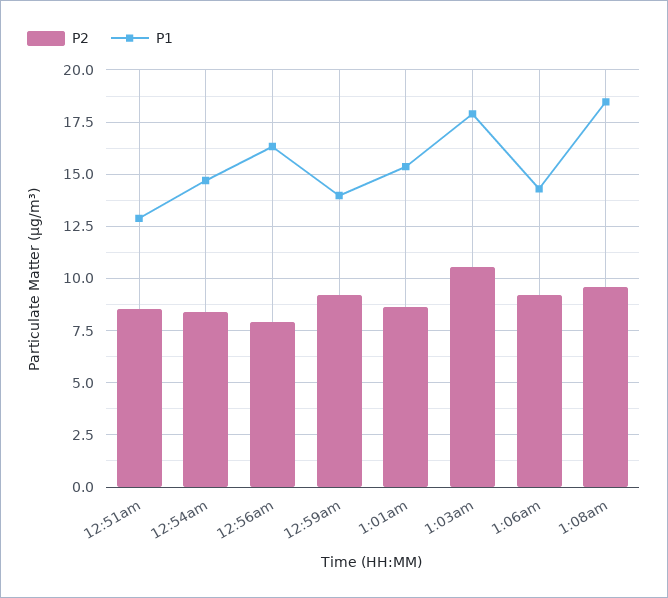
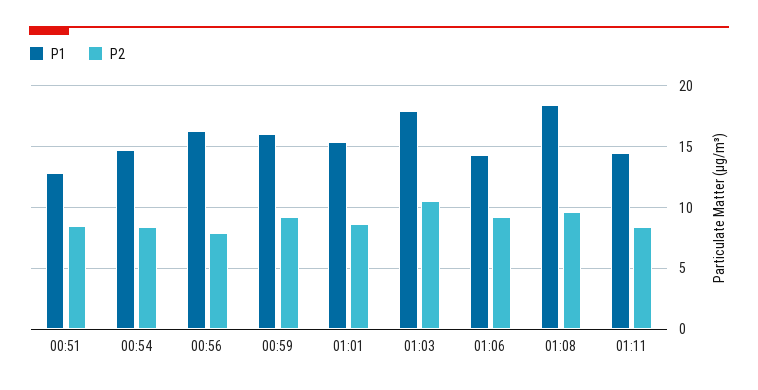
P1, 12:59am: 14 -> 16
P1, 01:11: none -> 14.5
P2, 01:11: none -> 8.5

